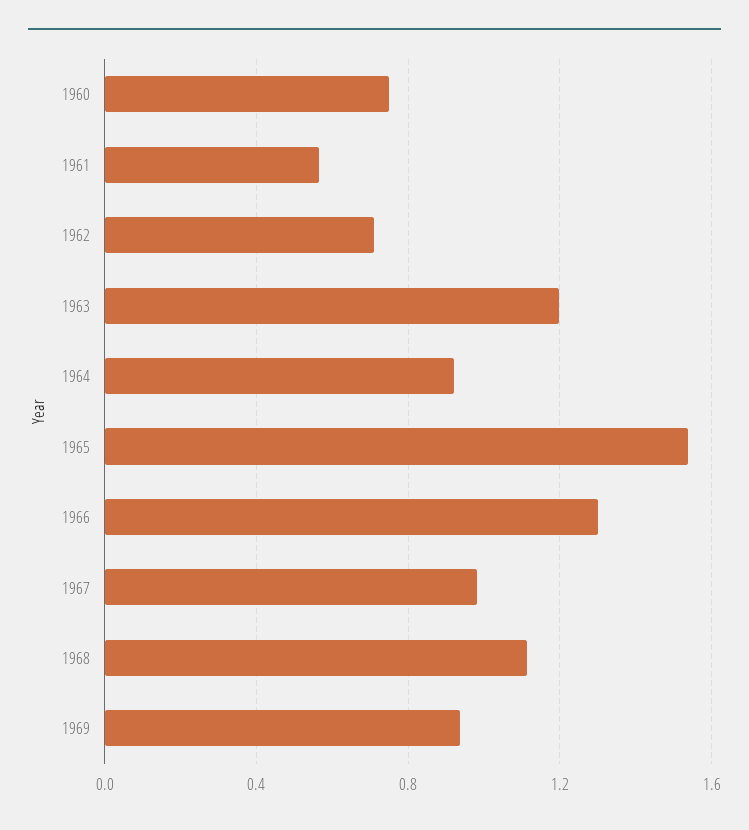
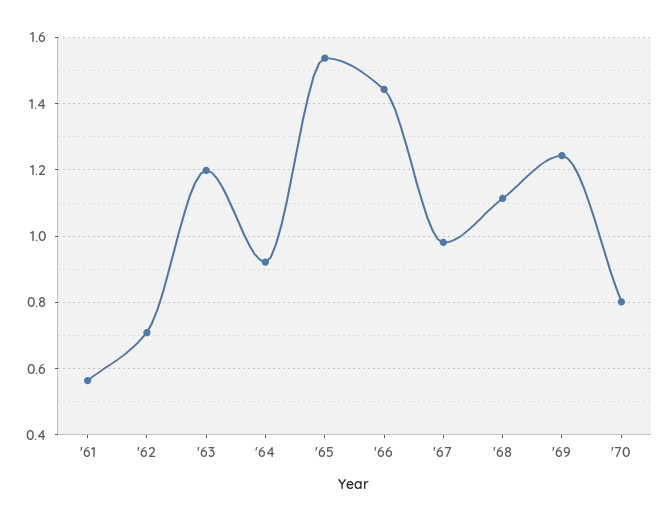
1960: 0.75 -> none
1966: 1.3 -> 1.44
1969: 0.95 -> 1.24
'70: none -> 0.8

